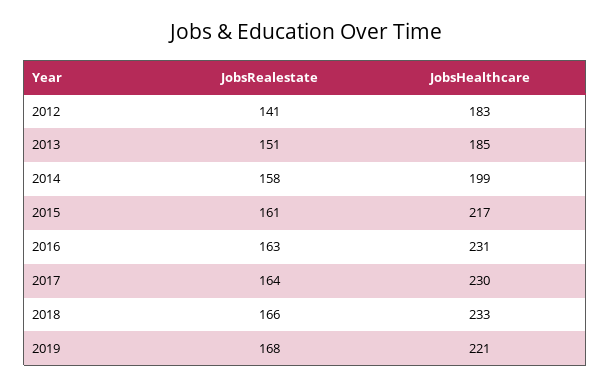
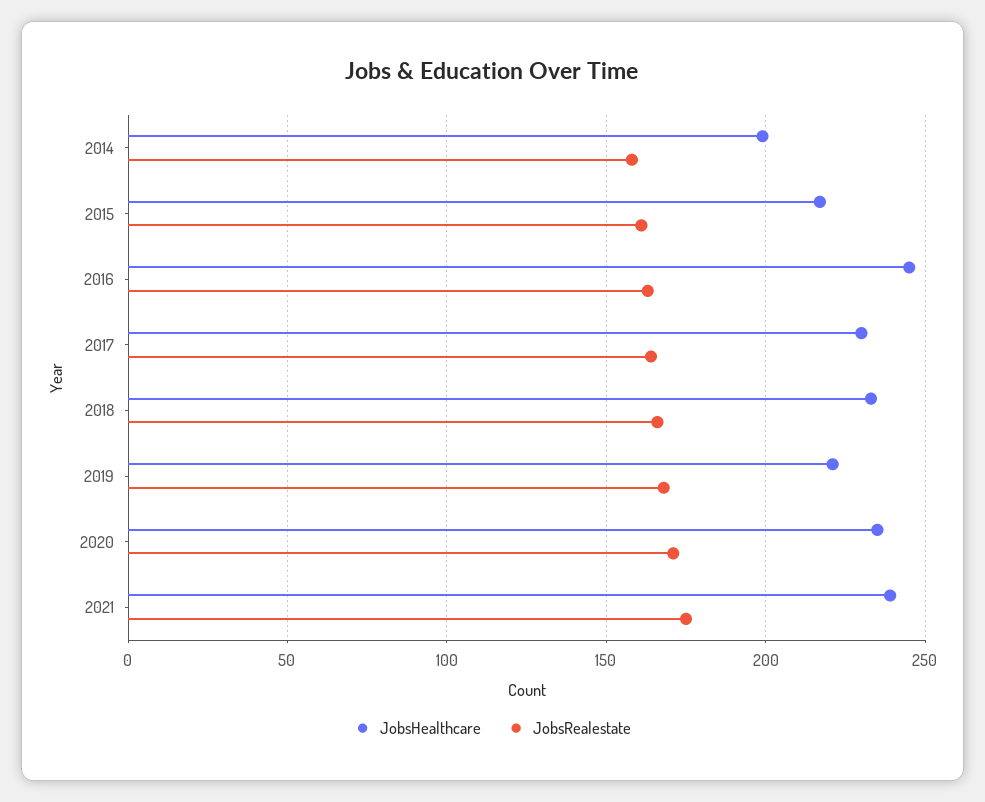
JobsRealestate, 2012: 141 -> none
JobsHealthcare, 2012: 183 -> none
JobsRealestate, 2013: 151 -> none
JobsHealthcare, 2013: 185 -> none
JobsHealthcare, 2016: 231 -> 245
JobsHealthcare, 2020: none -> 235
JobsRealestate, 2020: none -> 170
JobsHealthcare, 2021: none -> 240
JobsRealestate, 2021: none -> 175

